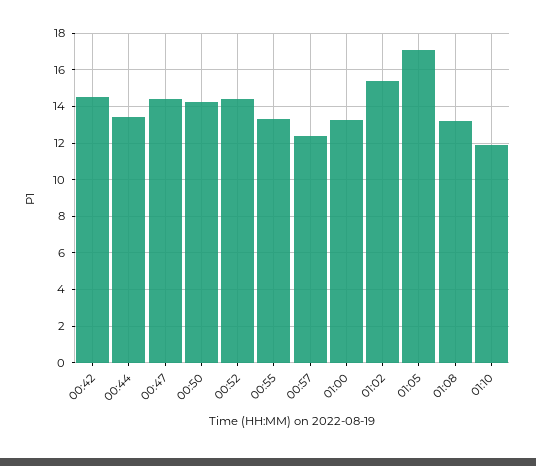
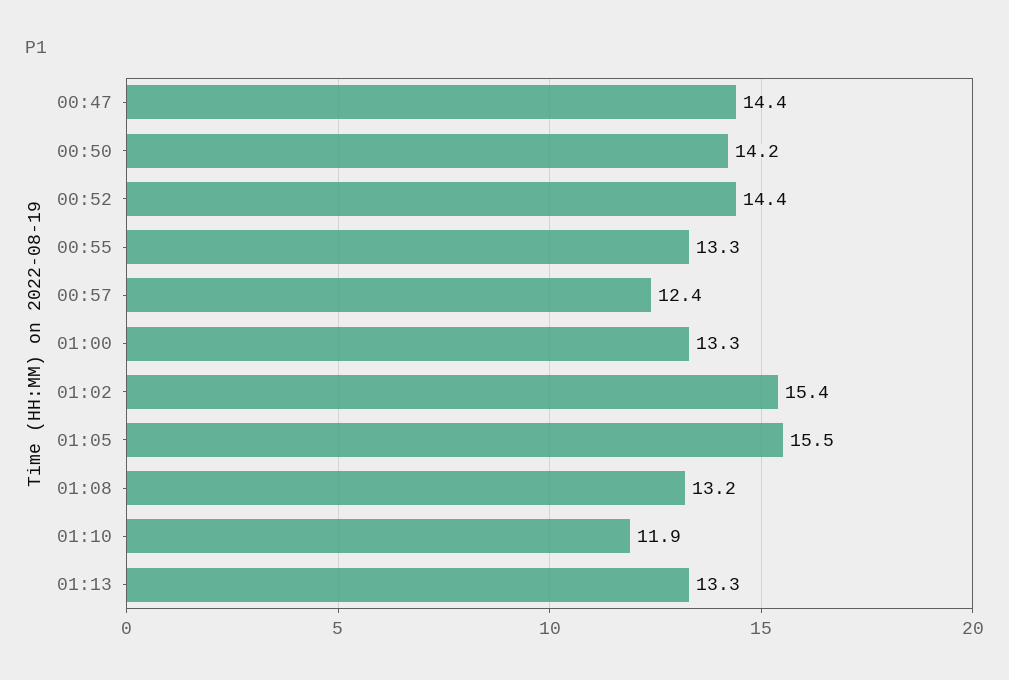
00:42: 14.5 -> none
00:44: 13.5 -> none
01:05: 17 -> 15.5
01:13: none -> 13.3

